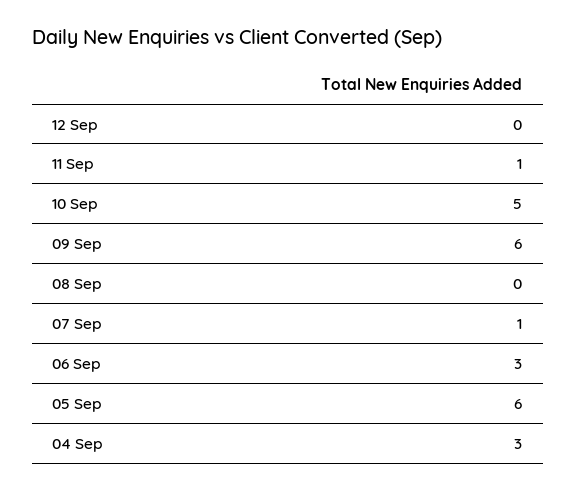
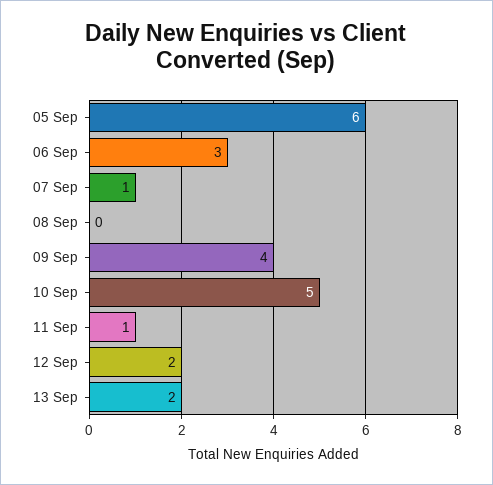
12 Sep: 0 -> 2
09 Sep: 6 -> 4
04 Sep: 3 -> none
13 Sep: none -> 2

